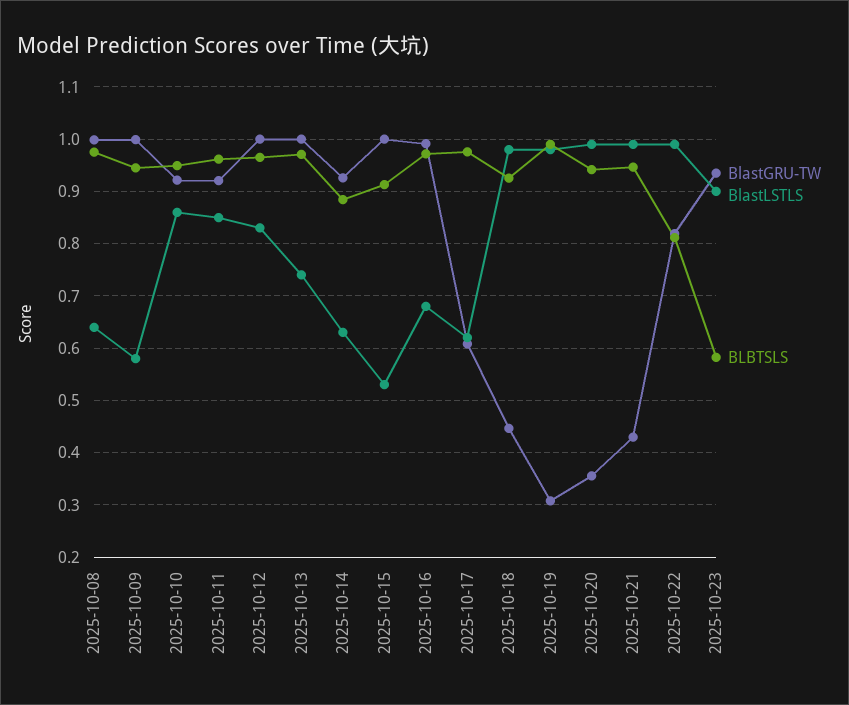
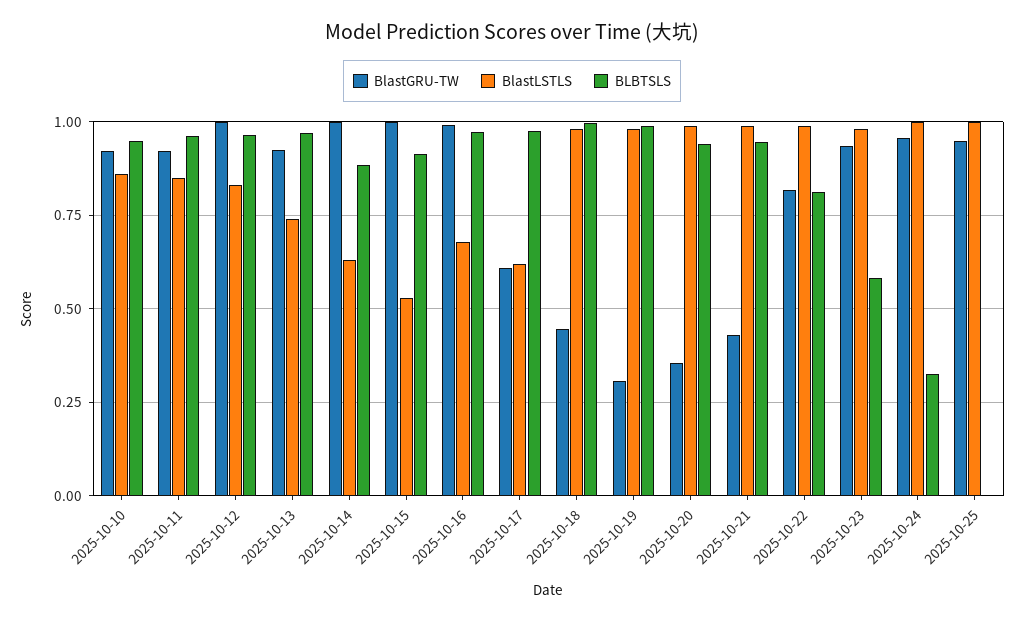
BlastGRU-TW, 2025-10-08: 1 -> none
BlastLSTLS, 2025-10-08: 0.64 -> none
BLBTSLS, 2025-10-08: 0.98 -> none
BlastGRU-TW, 2025-10-09: 1 -> none
BlastLSTLS, 2025-10-09: 0.58 -> none
BLBTSLS, 2025-10-09: 0.94 -> none
BlastGRU-TW, 2025-10-13: 1 -> 0.925
BlastGRU-TW, 2025-10-14: 0.92 -> 1
BLBTSLS, 2025-10-18: 0.92 -> 1
BlastLSTLS, 2025-10-23: 0.9 -> 0.975
BlastGRU-TW, 2025-10-24: none -> 0.95
BlastLSTLS, 2025-10-24: none -> 1
BLBTSLS, 2025-10-24: none -> 0.325
BlastGRU-TW, 2025-10-25: none -> 0.95
BlastLSTLS, 2025-10-25: none -> 1
BLBTSLS, 2025-10-25: none -> 0

